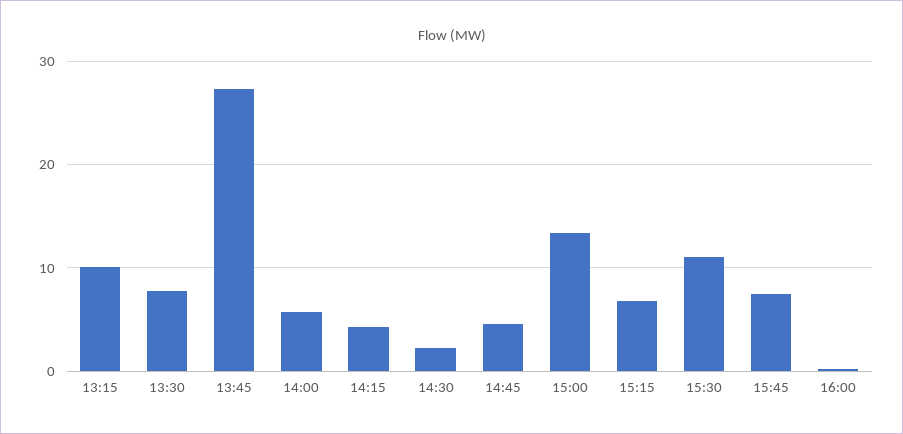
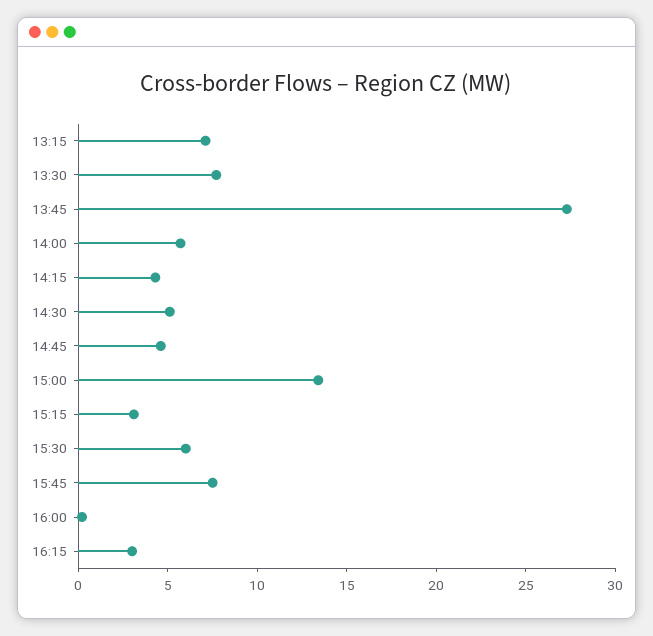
13:15: 10 -> 7
14:30: 2 -> 5
15:15: 7 -> 3
15:30: 11 -> 6
16:15: none -> 3

